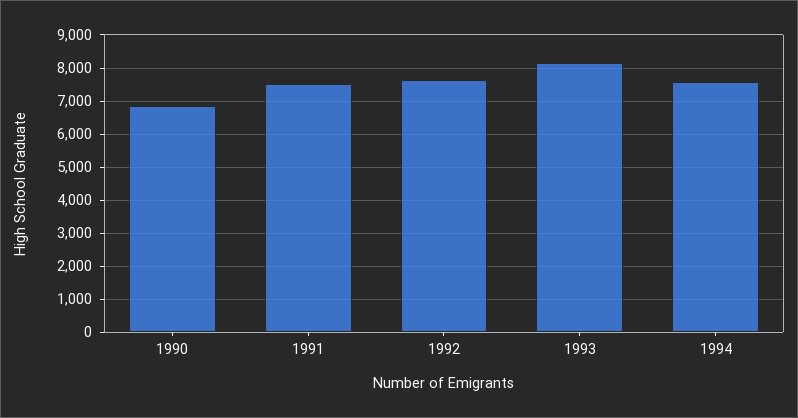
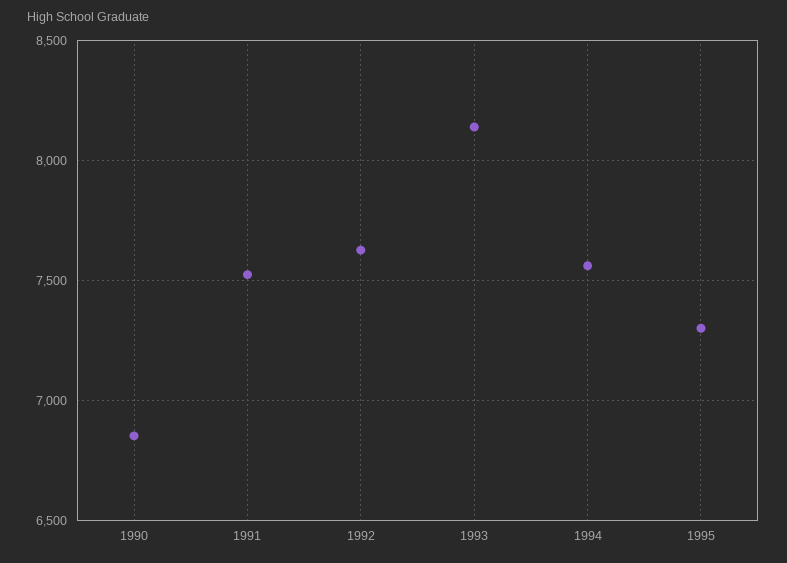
1995: none -> 7300

